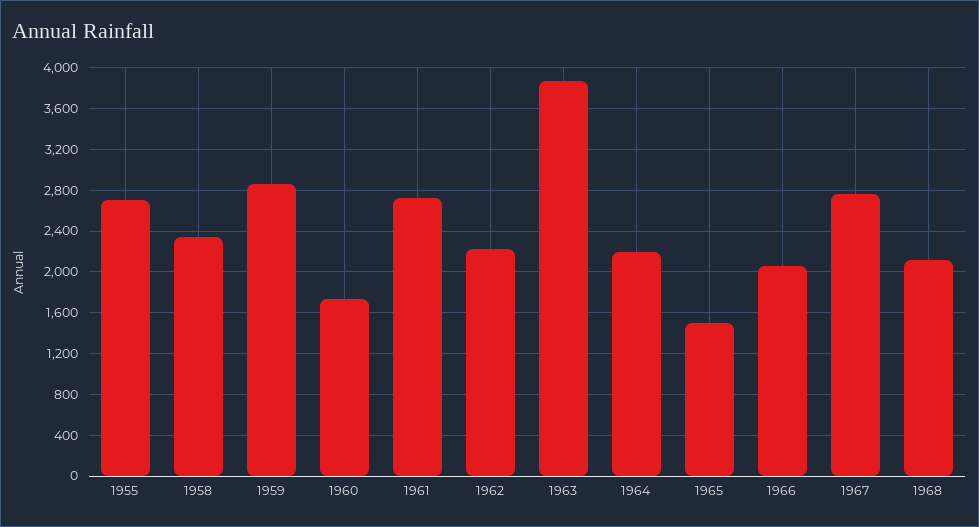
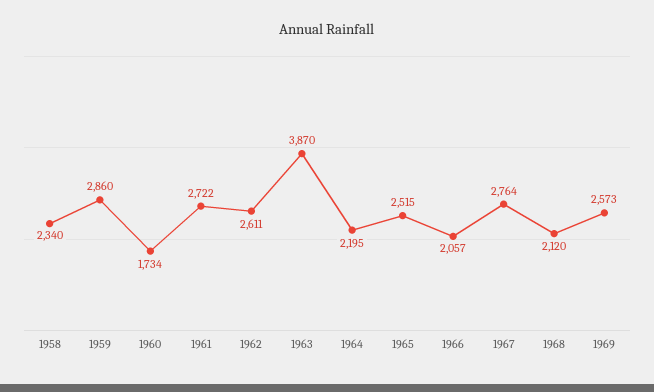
1955: 2700 -> none
1962: 2200 -> 2611
1965: 1500 -> 2515
1969: none -> 2573

